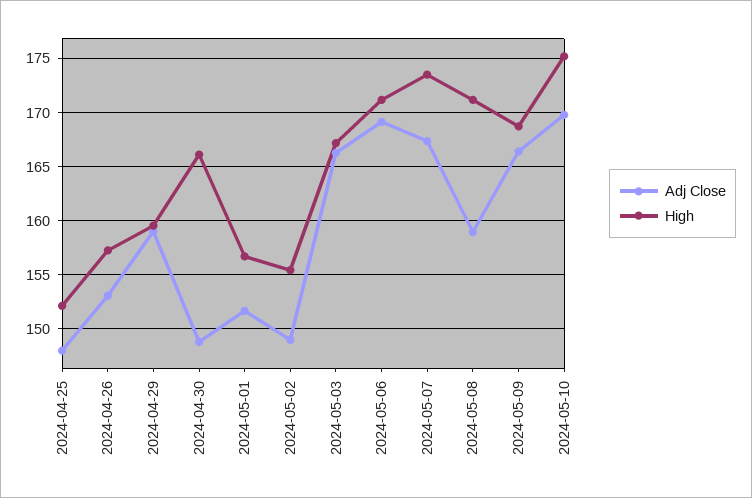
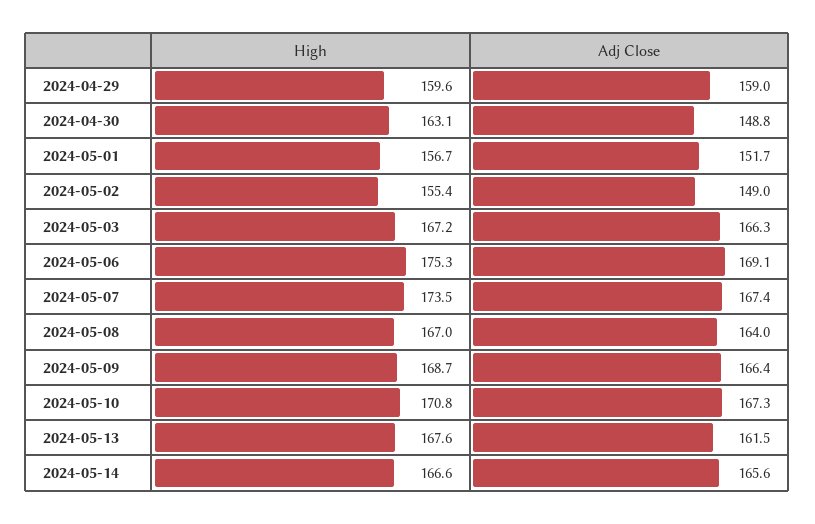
Adj Close, 2024-04-25: 148 -> none
High, 2024-04-25: 152 -> none
Adj Close, 2024-04-26: 153 -> none
High, 2024-04-26: 157 -> none
High, 2024-04-30: 166 -> 163.1
High, 2024-05-06: 171 -> 175.3
Adj Close, 2024-05-08: 159 -> 164
High, 2024-05-08: 171 -> 167
Adj Close, 2024-05-10: 170 -> 167.3
High, 2024-05-10: 175 -> 170.8
High, 2024-05-13: none -> 167.6
Adj Close, 2024-05-13: none -> 161.5
High, 2024-05-14: none -> 166.6
Adj Close, 2024-05-14: none -> 165.6

